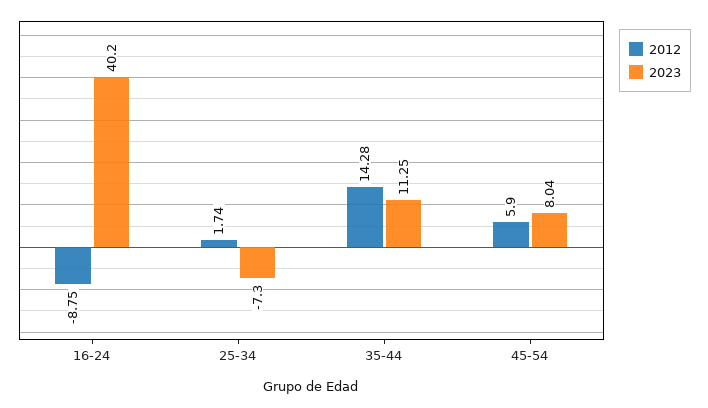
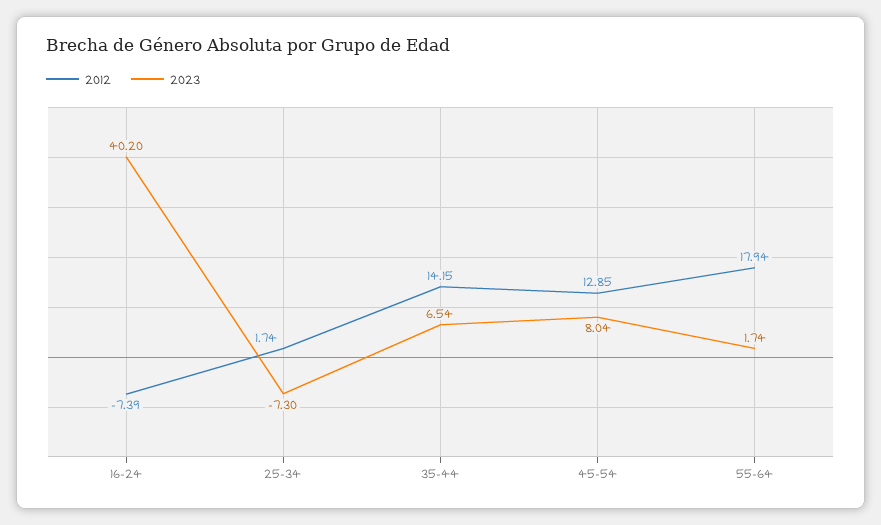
2012, 16-24: -8.75 -> -7.39
2012, 35-44: 14.28 -> 14.15
2023, 35-44: 11.25 -> 6.54
2012, 45-54: 5.9 -> 12.85
2012, 55-64: none -> 17.94
2023, 55-64: none -> 1.74

